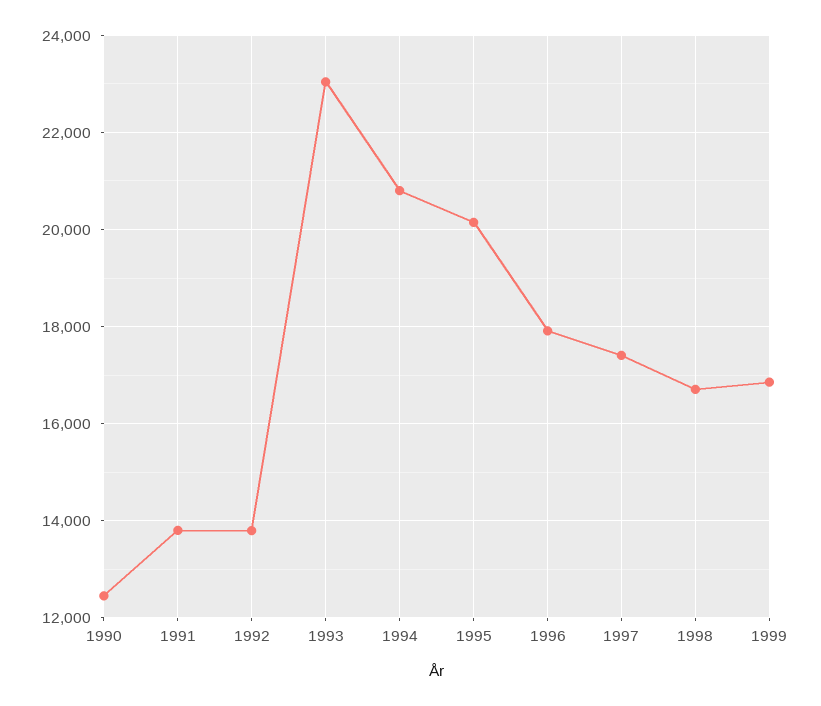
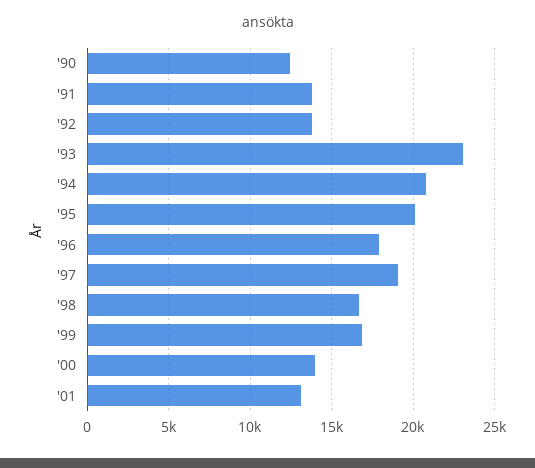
1997: 17400 -> 19000
'00: none -> 14000
'01: none -> 13000

